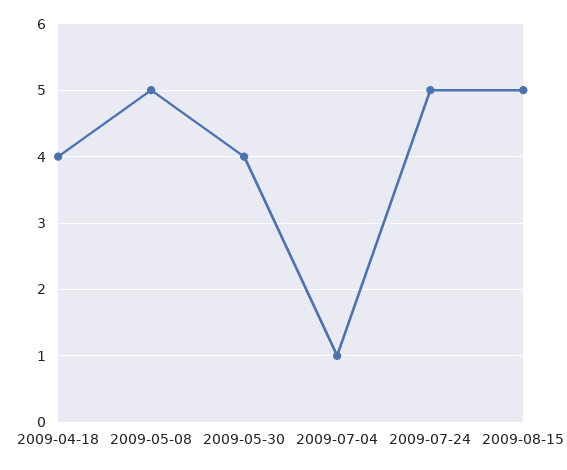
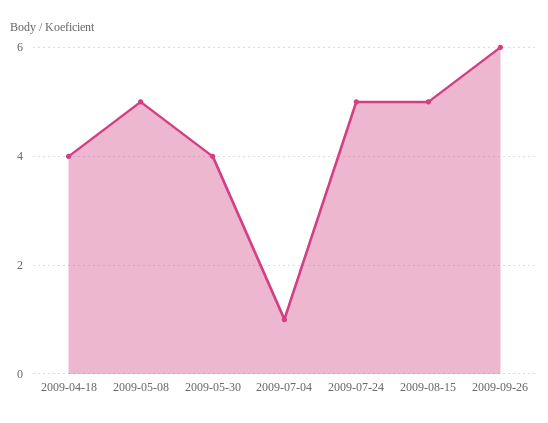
2009-09-26: none -> 6

